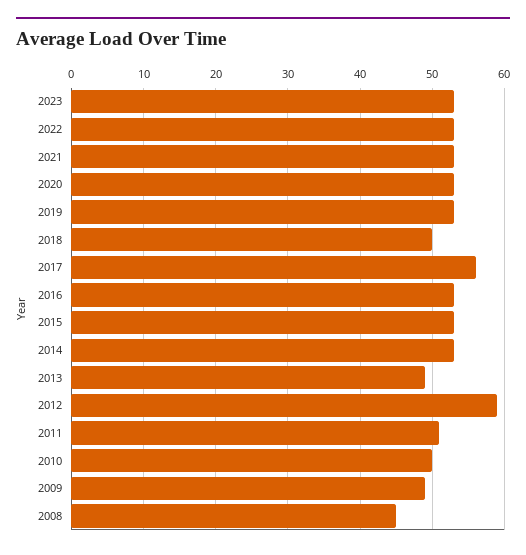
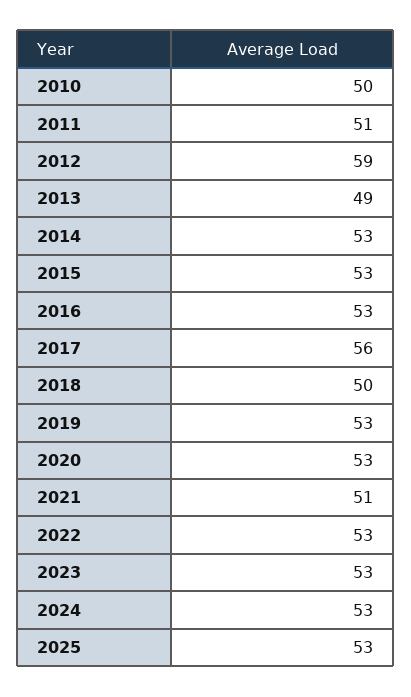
2021: 53 -> 51
2009: 49 -> none
2008: 45 -> none
2024: none -> 53
2025: none -> 53

